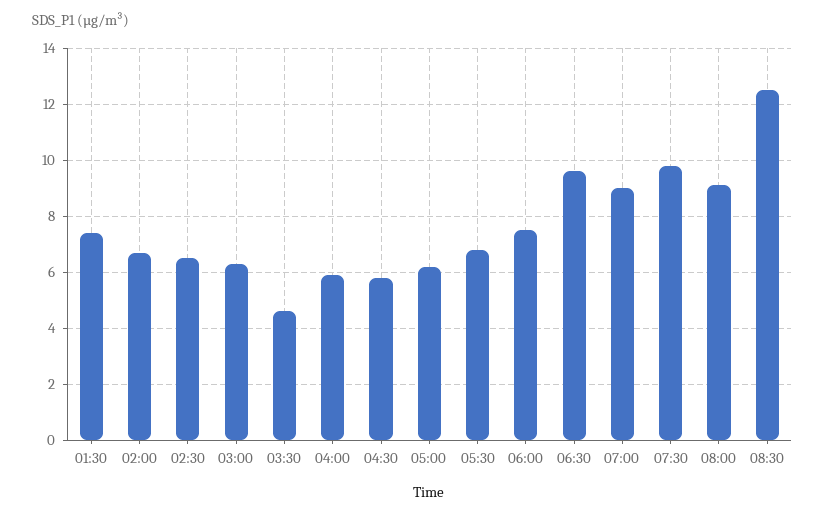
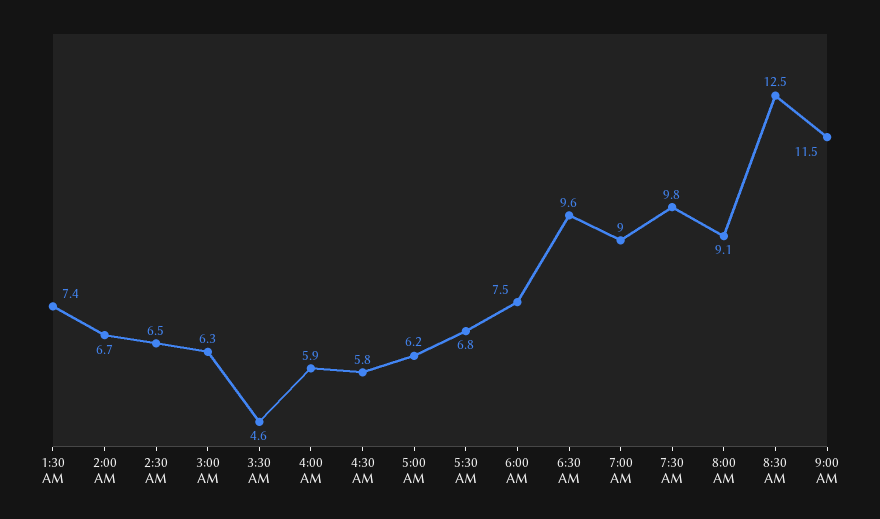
9:00 AM: none -> 11.5

